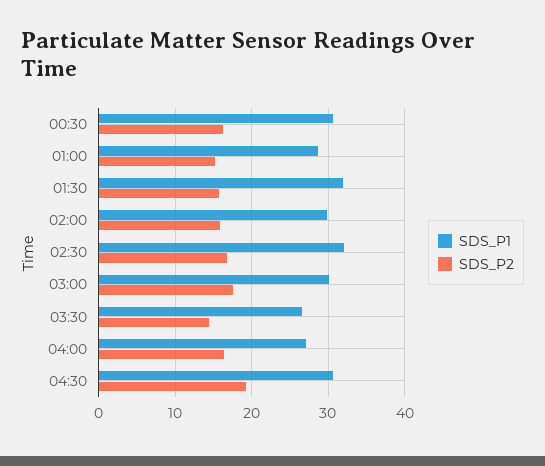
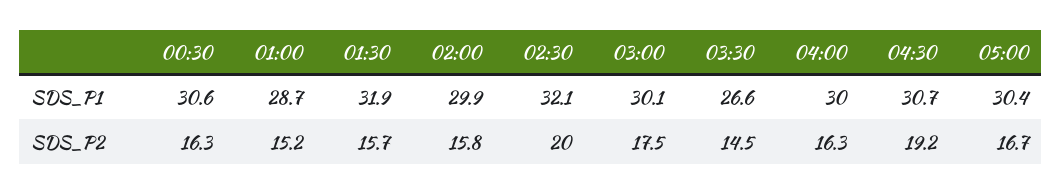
SDS_P2, 02:30: 17 -> 20
SDS_P1, 04:00: 27 -> 30
SDS_P1, 05:00: none -> 30.4
SDS_P2, 05:00: none -> 16.7

